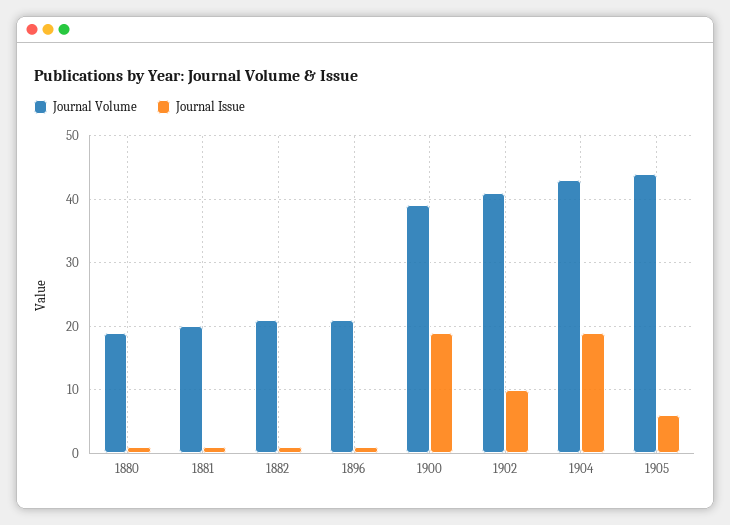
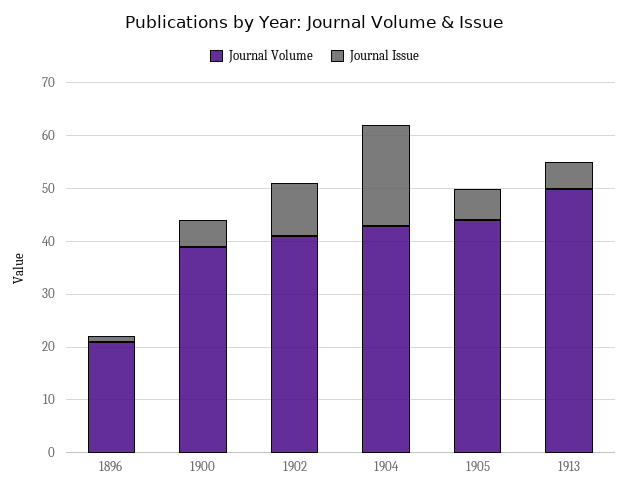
Journal Volume, 1880: 19 -> none
Journal Issue, 1880: 1 -> none
Journal Volume, 1881: 20 -> none
Journal Issue, 1881: 1 -> none
Journal Volume, 1882: 21 -> none
Journal Issue, 1882: 1 -> none
Journal Issue, 1900: 19 -> 5
Journal Volume, 1913: none -> 50
Journal Issue, 1913: none -> 5

